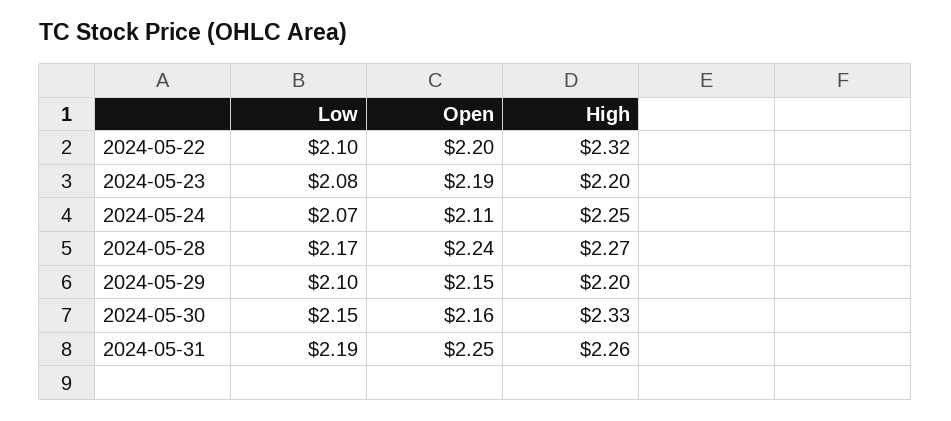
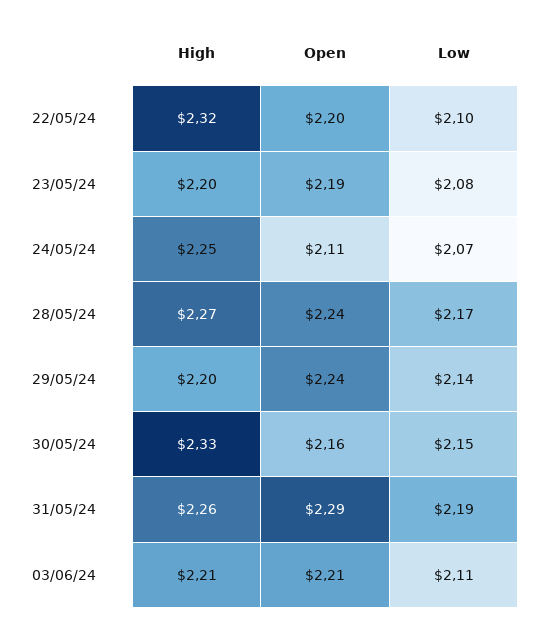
Low, 2024-05-29: 2.1 -> 2.14
Open, 2024-05-29: 2.15 -> 2.24
Open, 2024-05-31: 2.25 -> 2.29
High, 03/06/24: none -> 2.21
Open, 03/06/24: none -> 2.21
Low, 03/06/24: none -> 2.11

